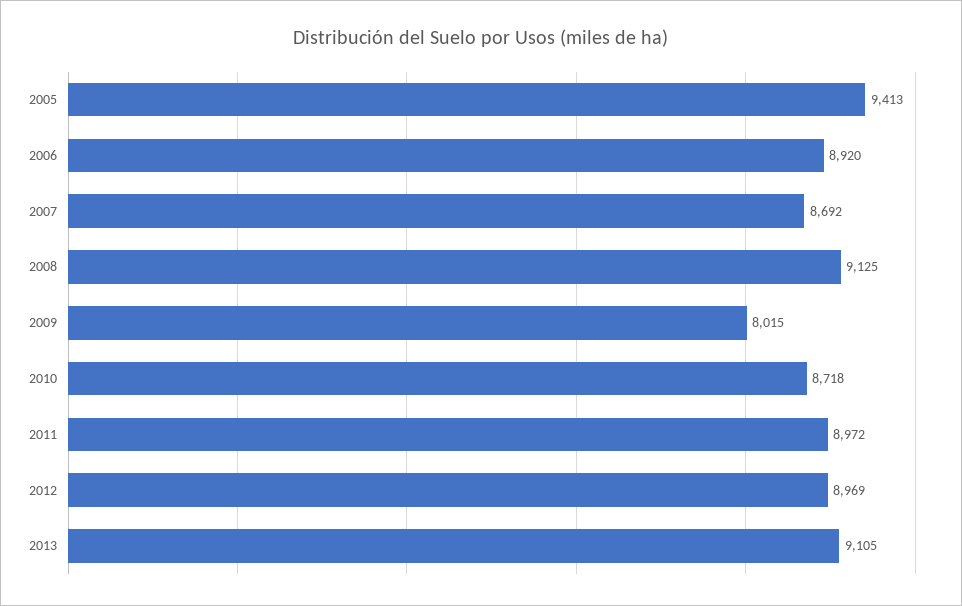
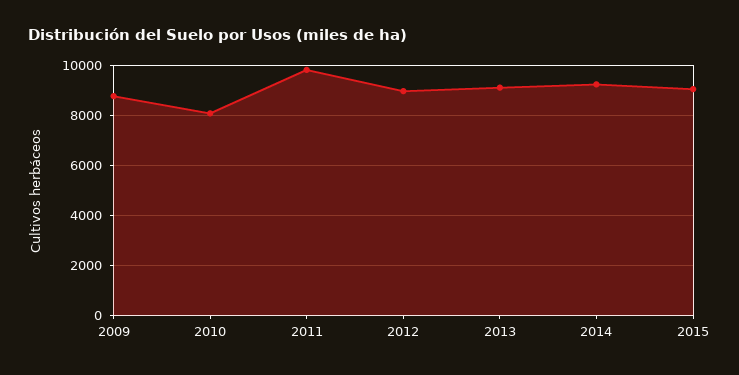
2005: 9413 -> none
2006: 8920 -> none
2007: 8692 -> none
2008: 9125 -> none
2009: 8015 -> 8750
2010: 8718 -> 8000
2011: 8972 -> 9750
2014: none -> 9250
2015: none -> 9000

